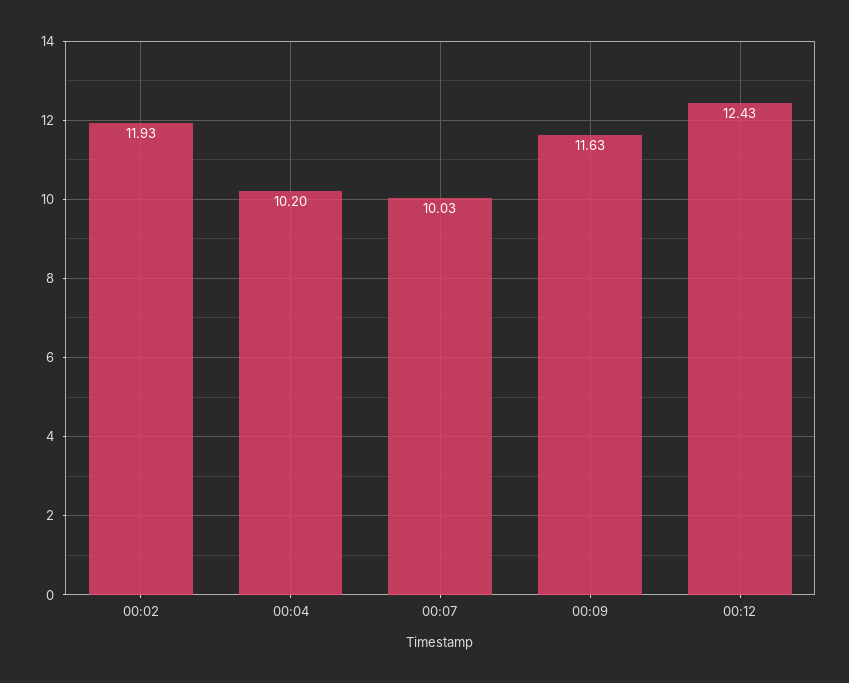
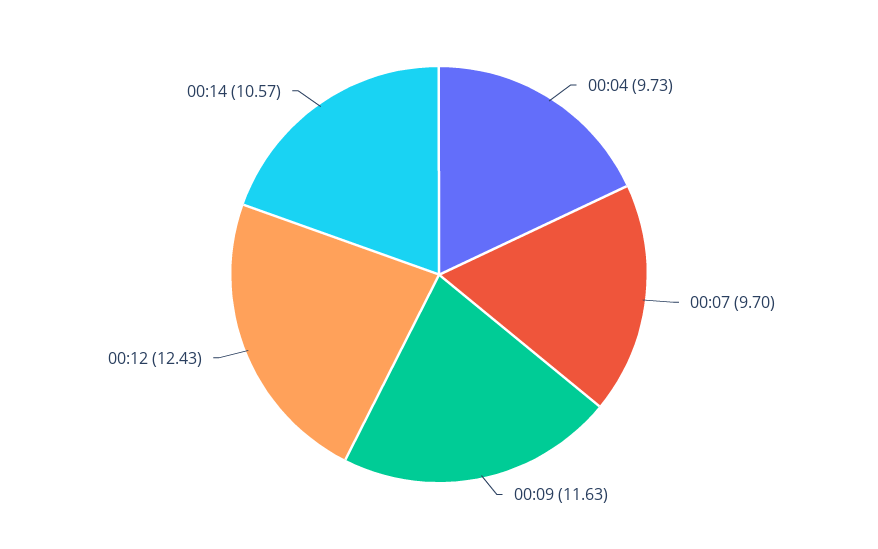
00:02: 11.93 -> none
00:04: 10.2 -> 9.73
00:07: 10.03 -> 9.7
00:14: none -> 10.57

